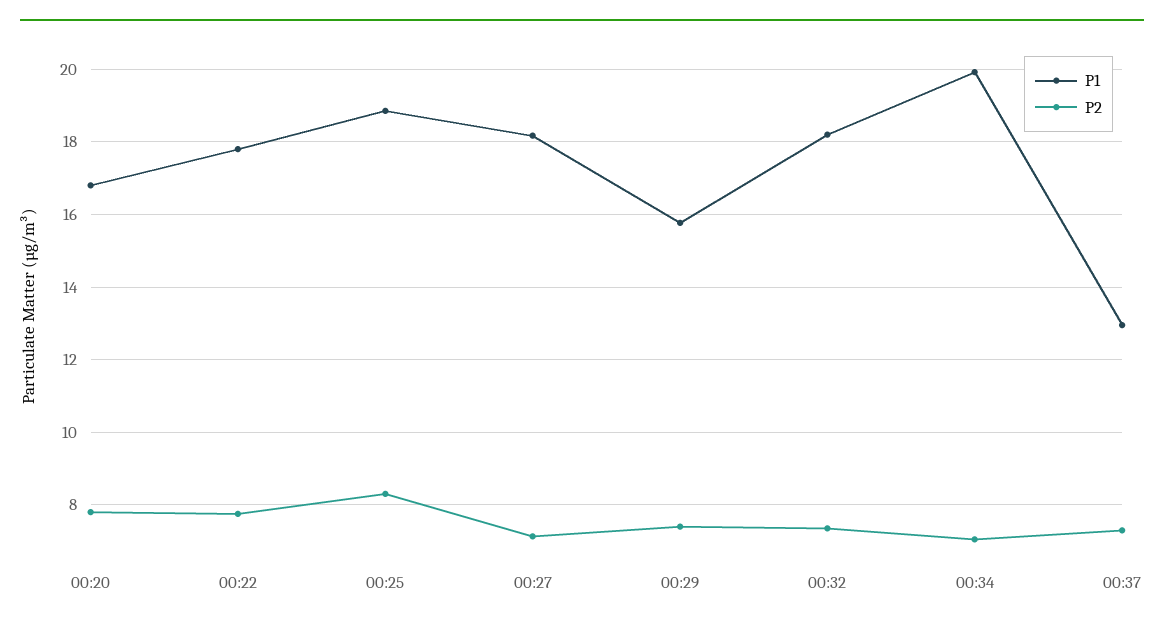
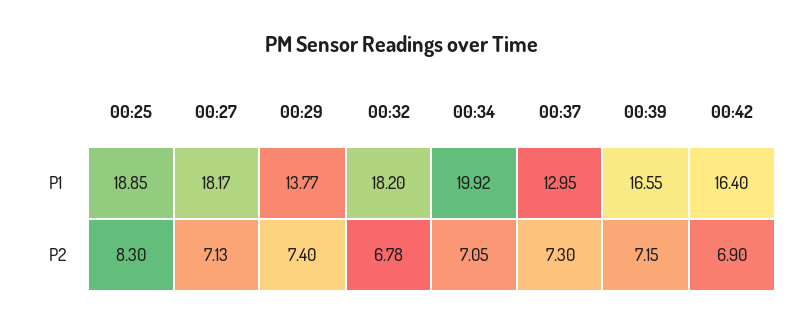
P1, 00:20: 16.8 -> none
P2, 00:20: 7.8 -> none
P1, 00:22: 17.8 -> none
P2, 00:22: 7.8 -> none
P1, 00:29: 15.8 -> 13.77
P2, 00:32: 7.4 -> 6.78
P1, 00:39: none -> 16.55
P1, 00:42: none -> 16.4
P2, 00:39: none -> 7.15
P2, 00:42: none -> 6.9

